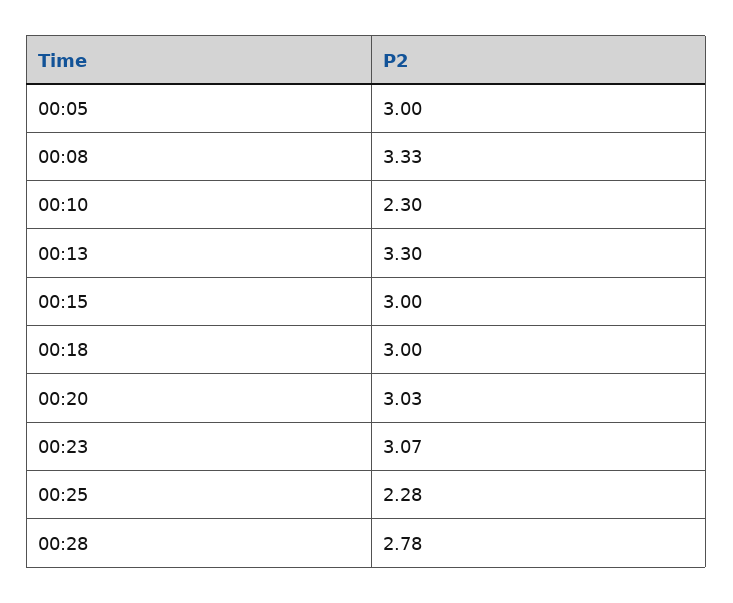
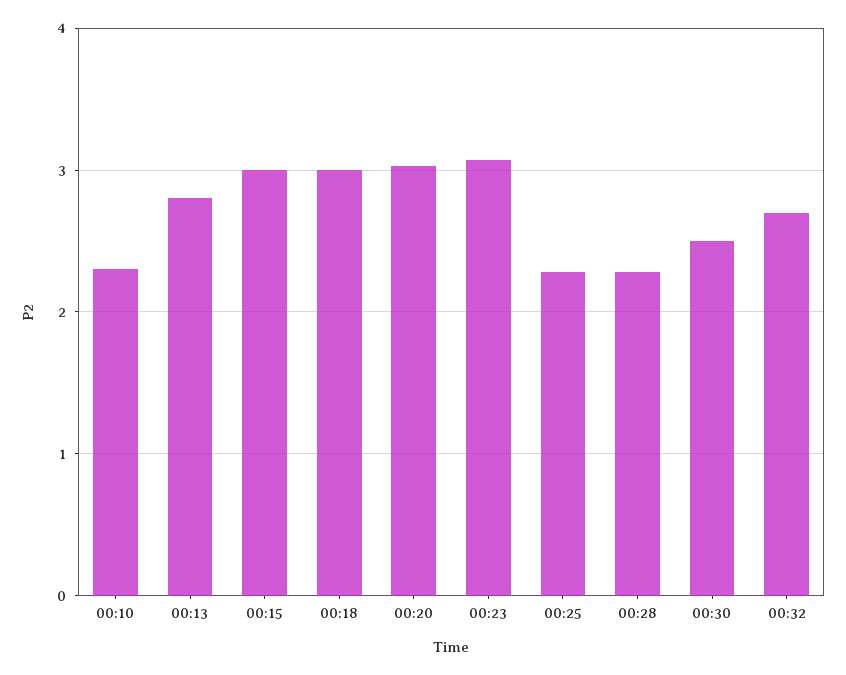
00:05: 3 -> none
00:08: 3.33 -> none
00:13: 3.3 -> 2.8
00:28: 2.78 -> 2.3
00:30: none -> 2.5
00:32: none -> 2.7

